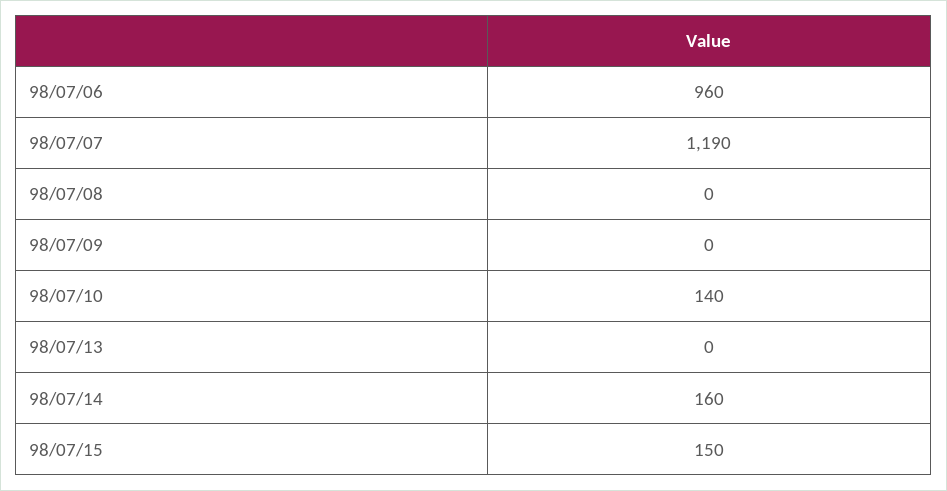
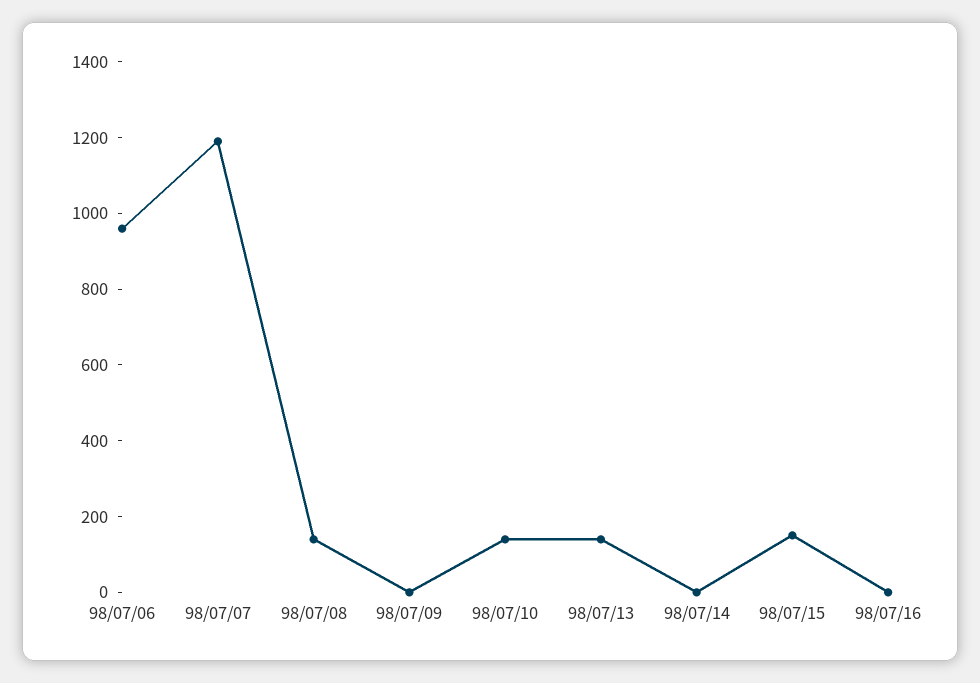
98/07/08: 0 -> 150
98/07/13: 0 -> 150
98/07/14: 160 -> 0
98/07/16: none -> 0

